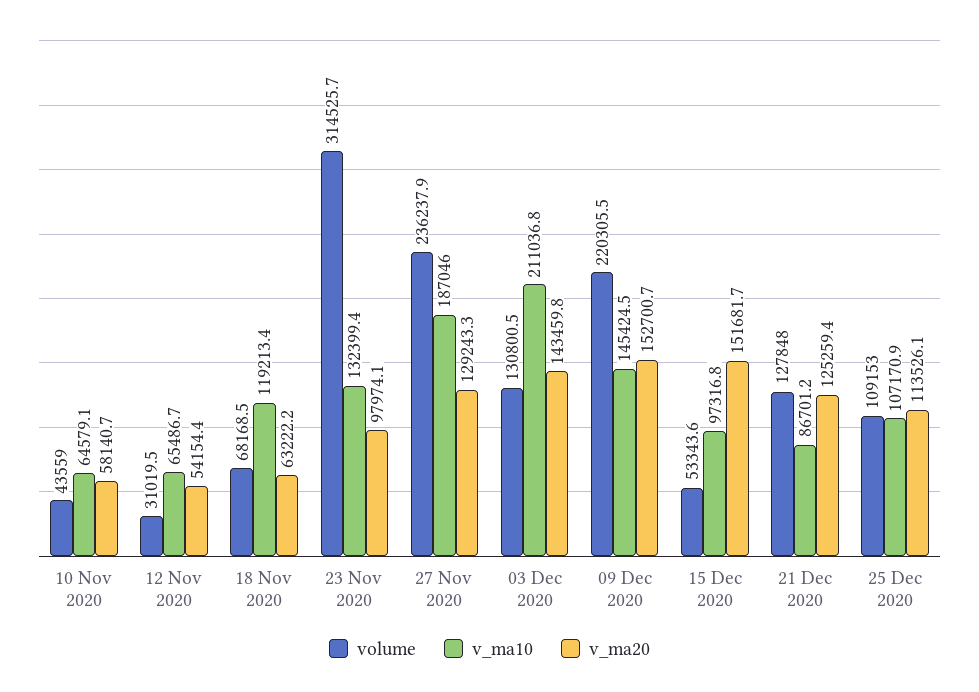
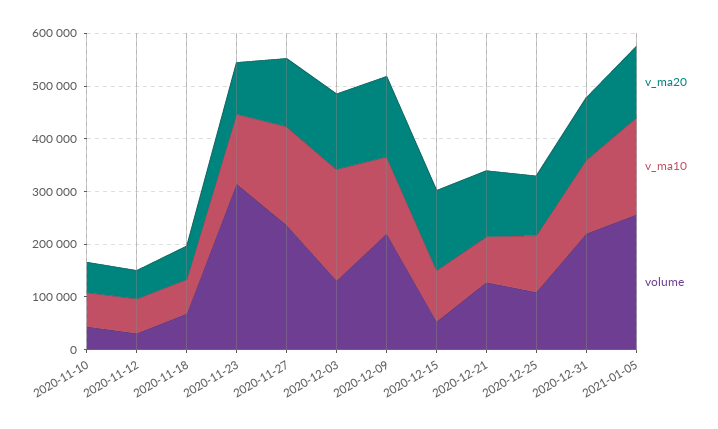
v_ma10, 18 Nov 2020: 119213.4 -> 60000
v_ma20, 2020-12-31: none -> 120000
v_ma10, 2020-12-31: none -> 140000
volume, 2020-12-31: none -> 220000
v_ma20, 2021-01-05: none -> 140000
v_ma10, 2021-01-05: none -> 180000
volume, 2021-01-05: none -> 260000

